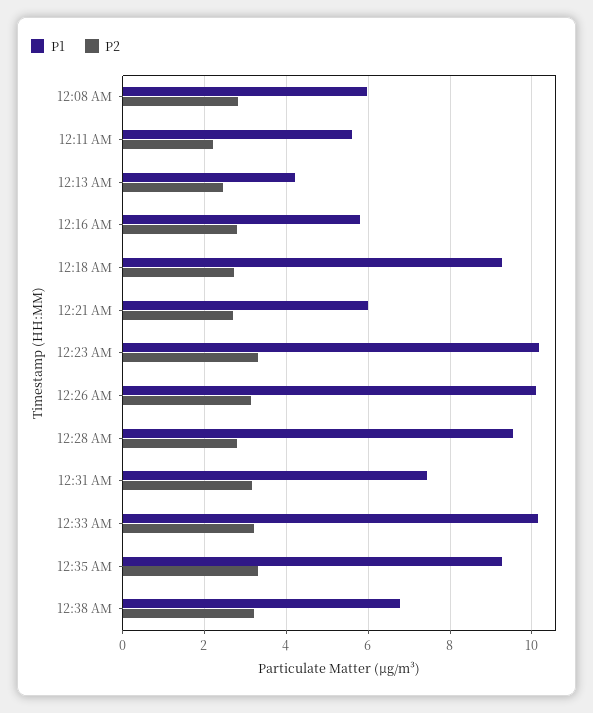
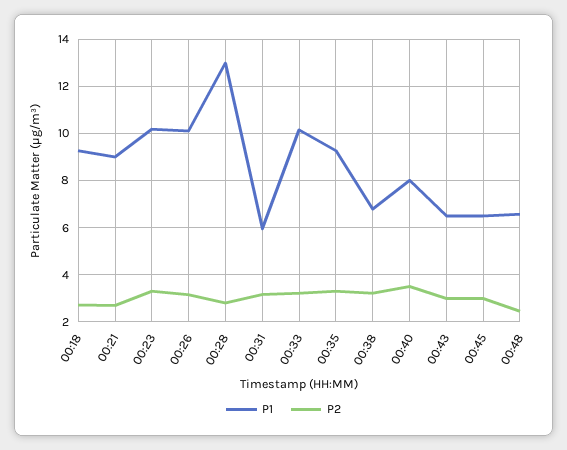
P1, 12:08 AM: 6 -> none
P2, 12:08 AM: 2.8 -> none
P1, 12:11 AM: 5.6 -> none
P2, 12:11 AM: 2.2 -> none
P1, 12:13 AM: 4.2 -> none
P2, 12:13 AM: 2.4 -> none
P1, 12:16 AM: 5.8 -> none
P2, 12:16 AM: 2.8 -> none
P1, 12:21 AM: 6 -> 9
P1, 12:28 AM: 9.6 -> 13
P1, 12:31 AM: 7.4 -> 6
P1, 00:40: none -> 8
P2, 00:40: none -> 3.5
P1, 00:43: none -> 6.5
P2, 00:43: none -> 3
P1, 00:45: none -> 6.5
P2, 00:45: none -> 3
P1, 00:48: none -> 6.5
P2, 00:48: none -> 2.5

